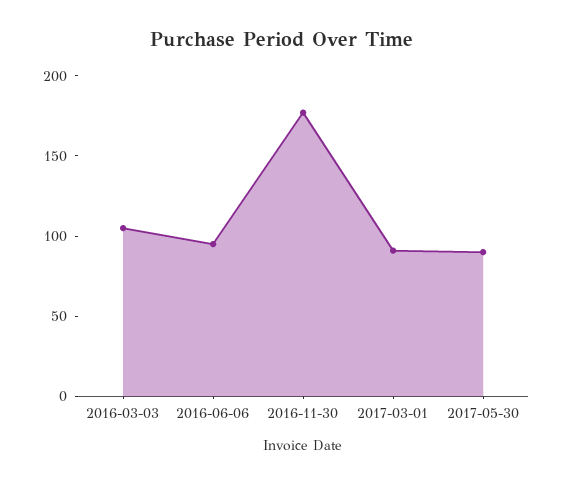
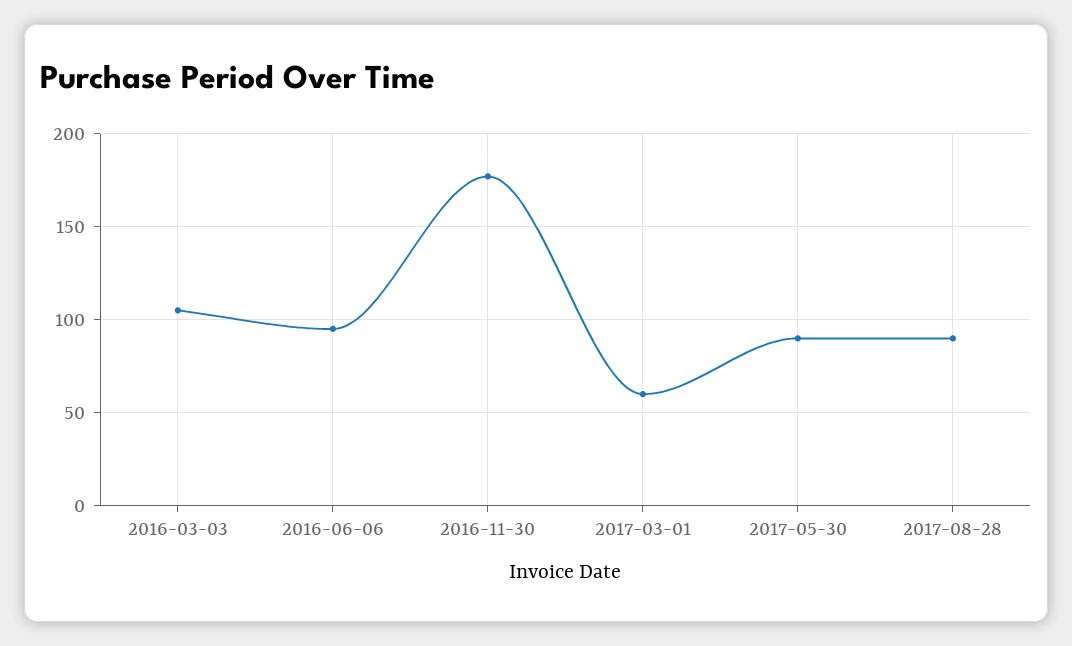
2017-03-01: 90 -> 60
2017-08-28: none -> 90

